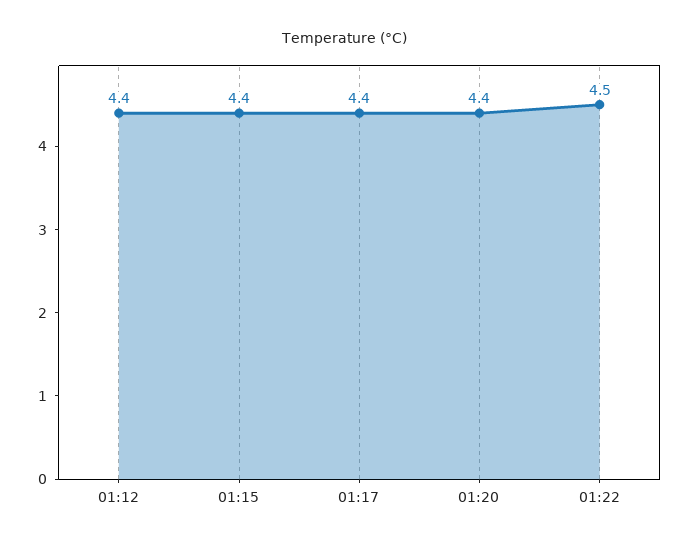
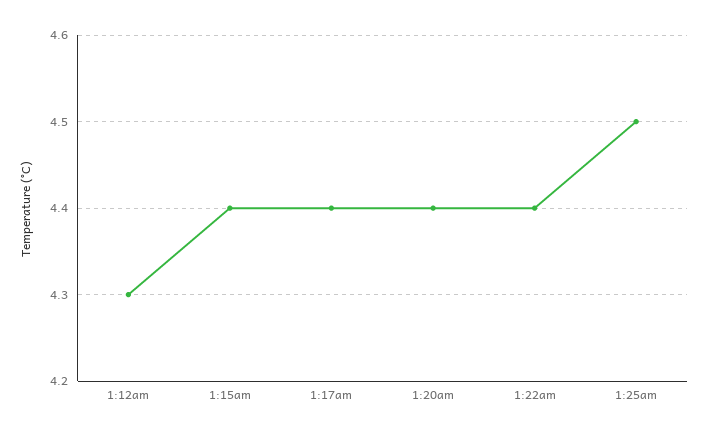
01:12: 4.4 -> 4.3
01:22: 4.5 -> 4.4
1:25am: none -> 4.5

